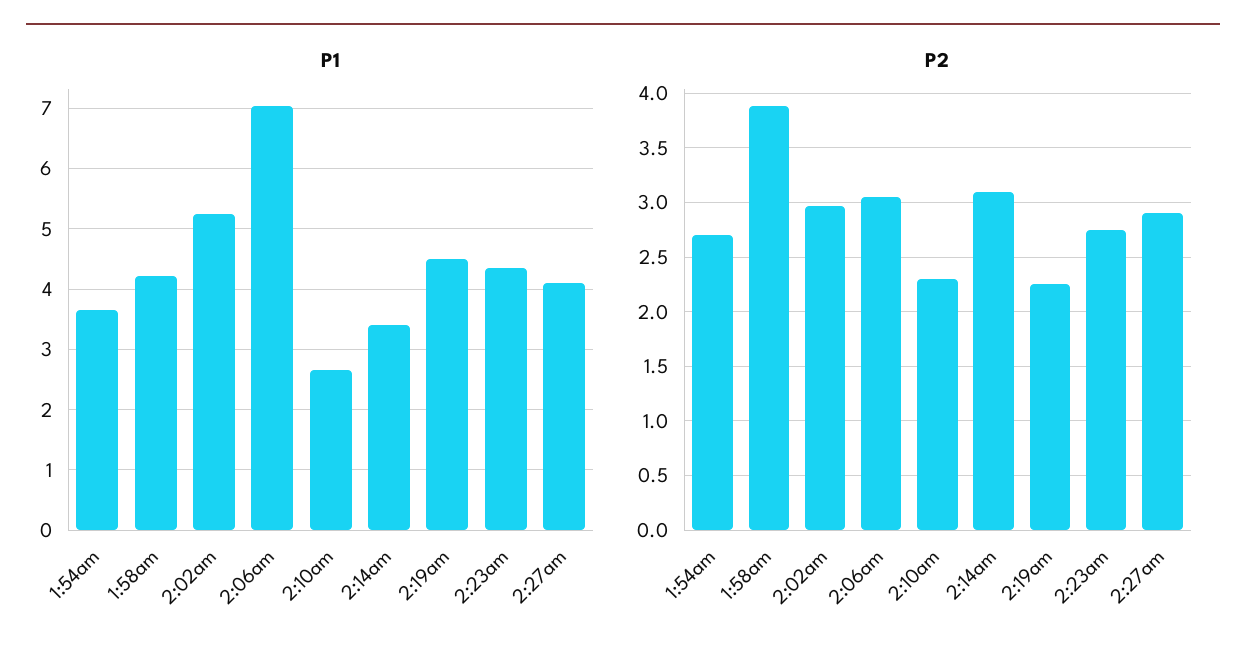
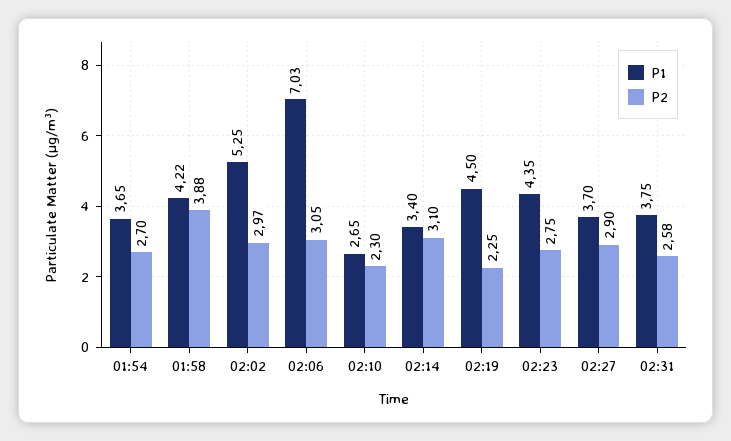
P1, 2:27am: 4.1 -> 3.7
P1, 02:31: none -> 3.75
P2, 02:31: none -> 2.58

